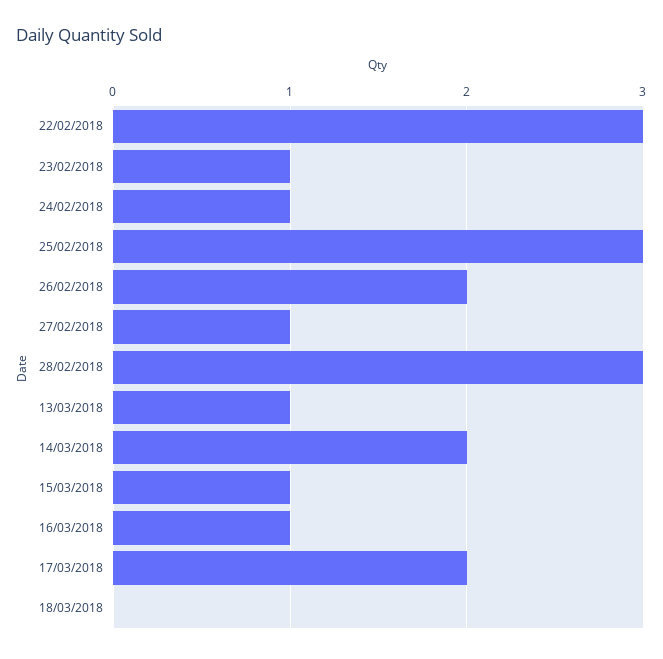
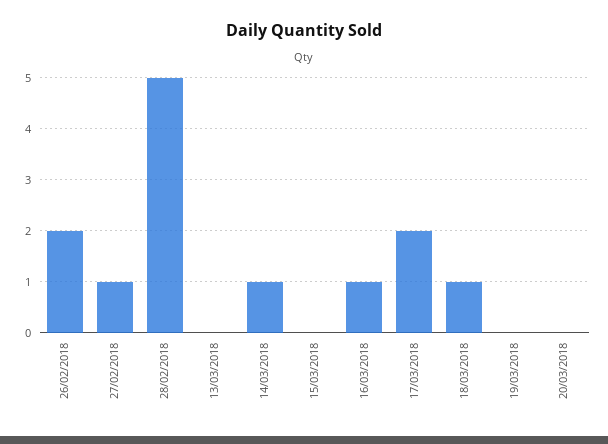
22/02/2018: 3 -> none
23/02/2018: 1 -> none
24/02/2018: 1 -> none
25/02/2018: 3 -> none
28/02/2018: 3 -> 5
13/03/2018: 1 -> 0
14/03/2018: 2 -> 1
15/03/2018: 1 -> 0
18/03/2018: 0 -> 1
19/03/2018: none -> 0
20/03/2018: none -> 0

